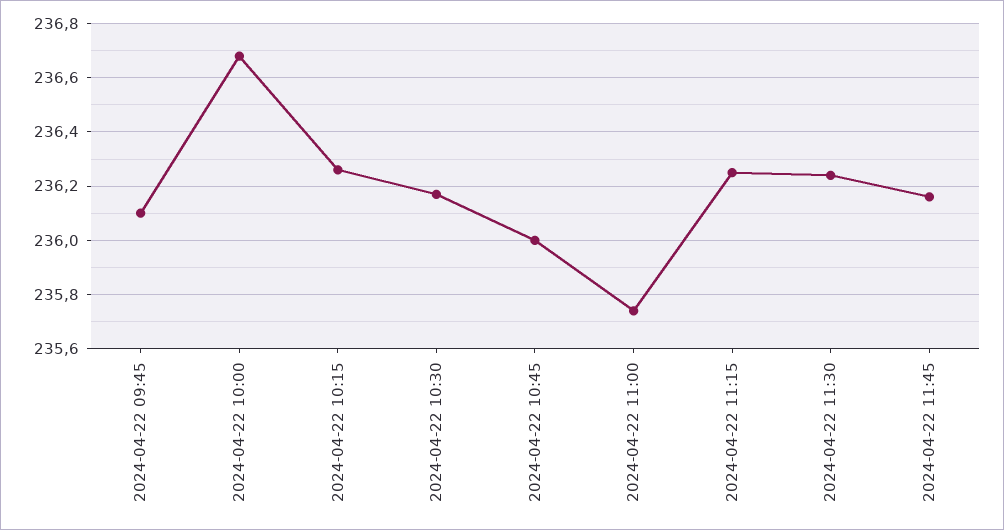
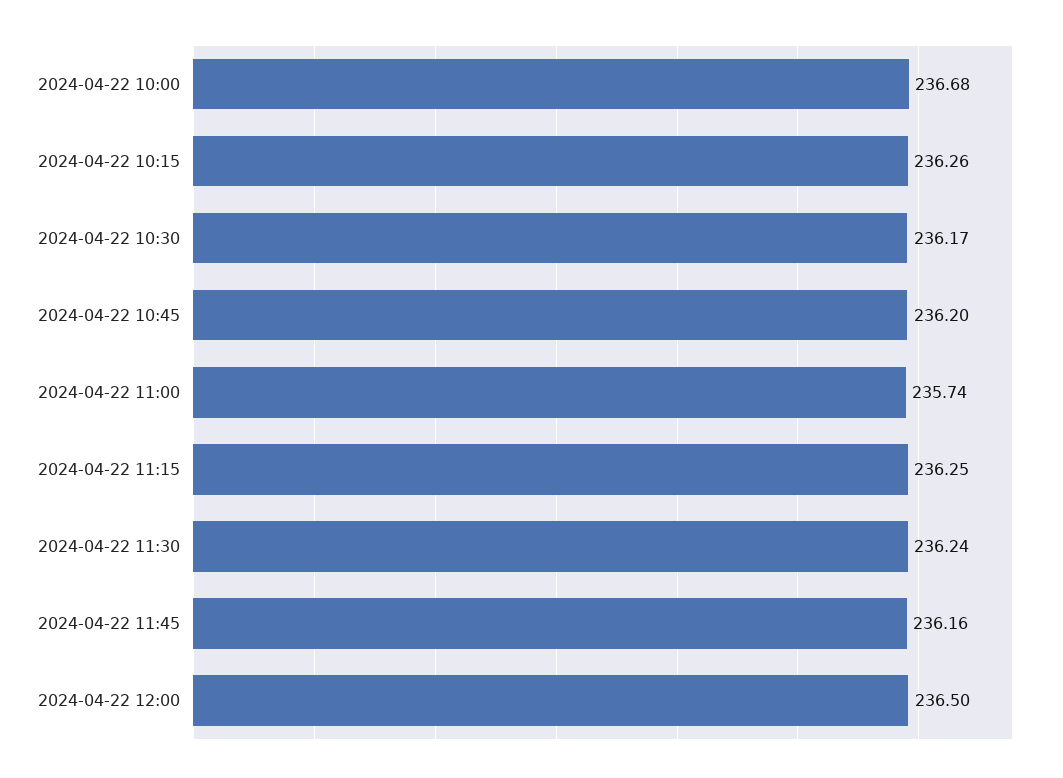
2024-04-22 09:45: 236.1 -> none
2024-04-22 10:45: 236 -> 236.2
2024-04-22 12:00: none -> 236.5

